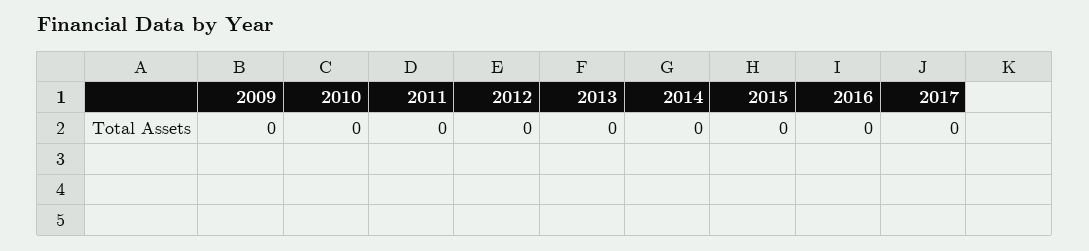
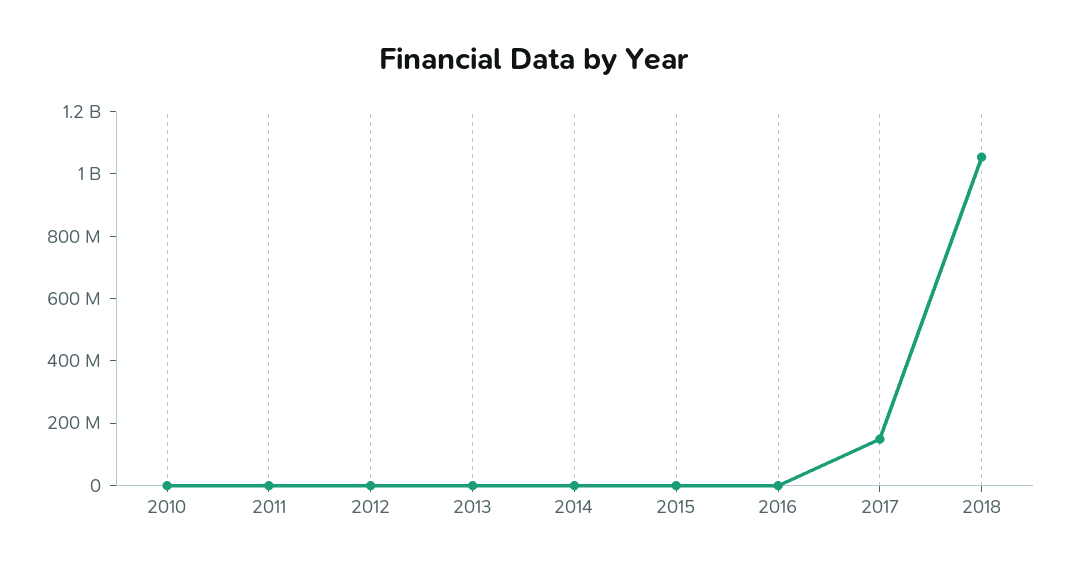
2009: 0 -> none
2017: 0 -> 150000000
2018: none -> 1050000000

